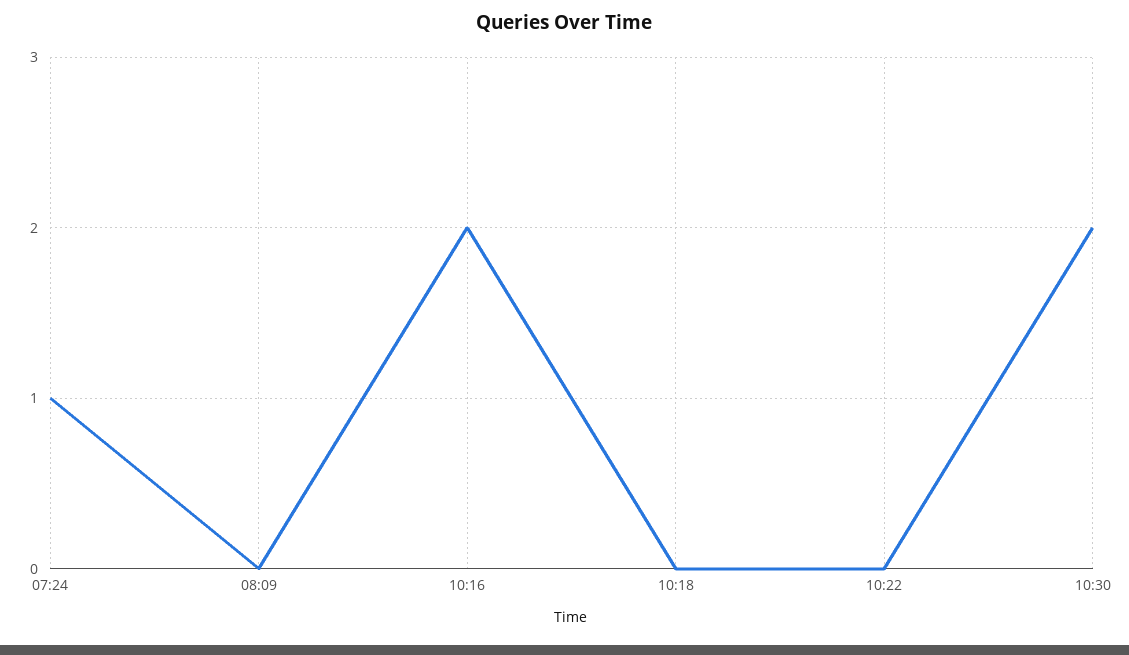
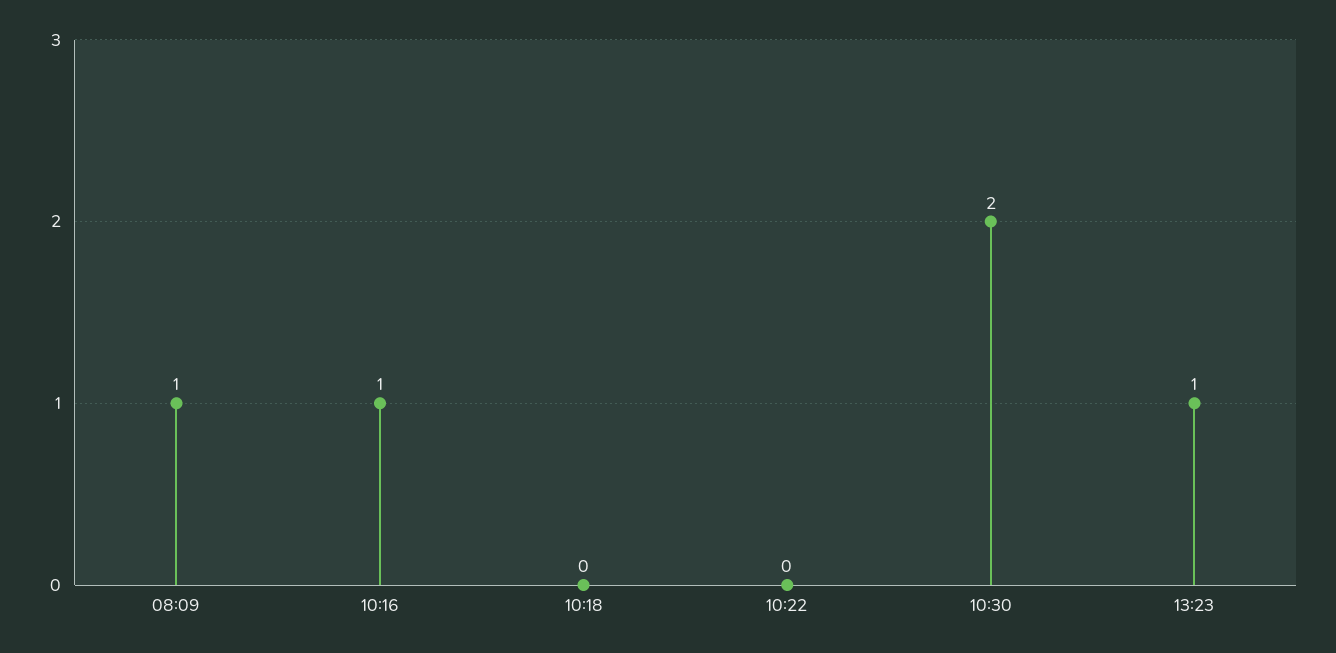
07:24: 1 -> none
08:09: 0 -> 1
10:16: 2 -> 1
13:23: none -> 1

